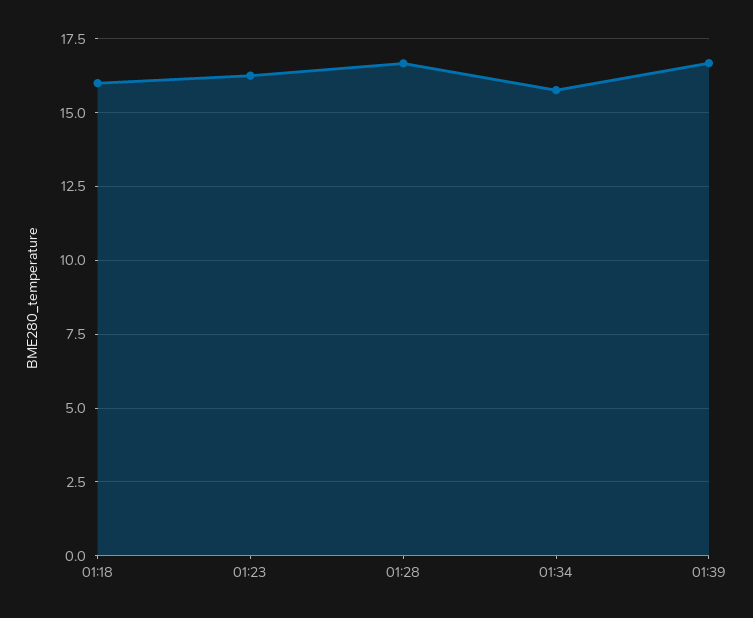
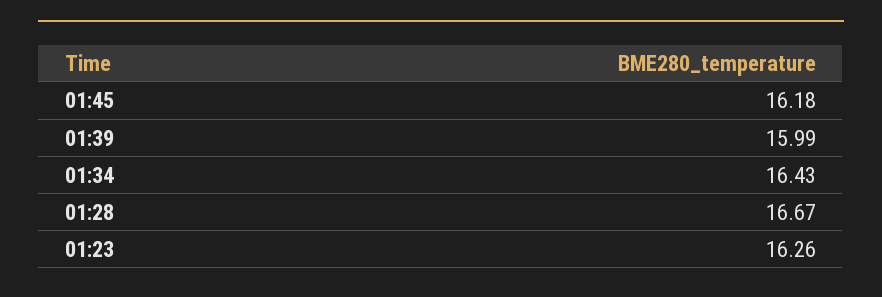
01:18: 16 -> none
01:34: 15.75 -> 16.43
01:39: 16.75 -> 15.99
01:45: none -> 16.18

